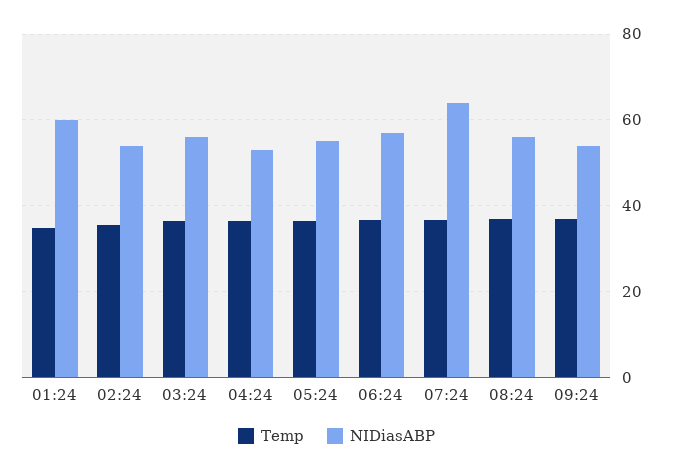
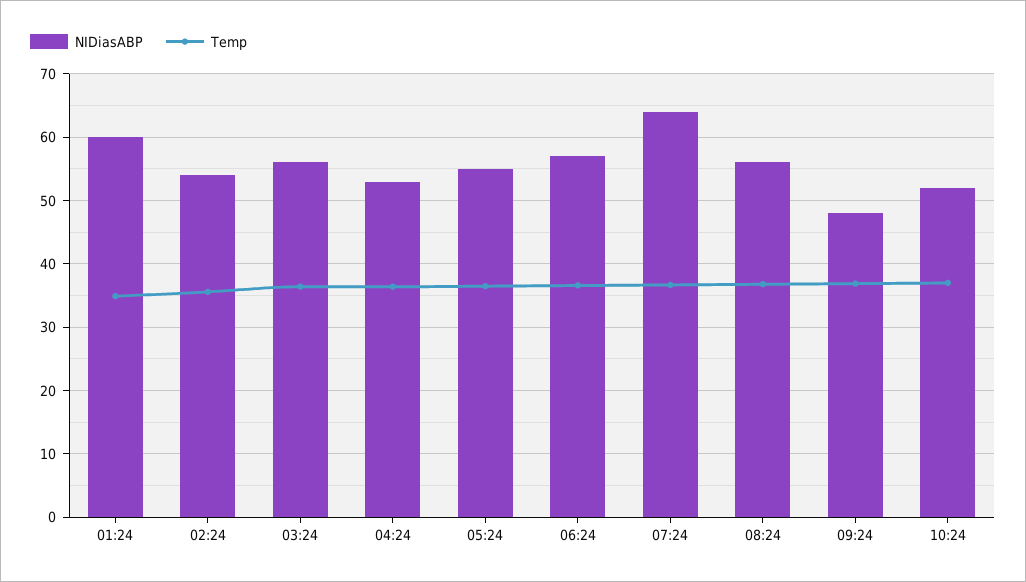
NIDiasABP, 09:24: 54 -> 48
NIDiasABP, 10:24: none -> 52
Temp, 10:24: none -> 37

